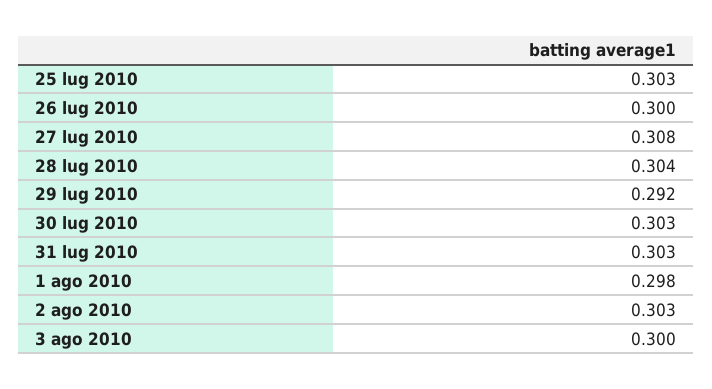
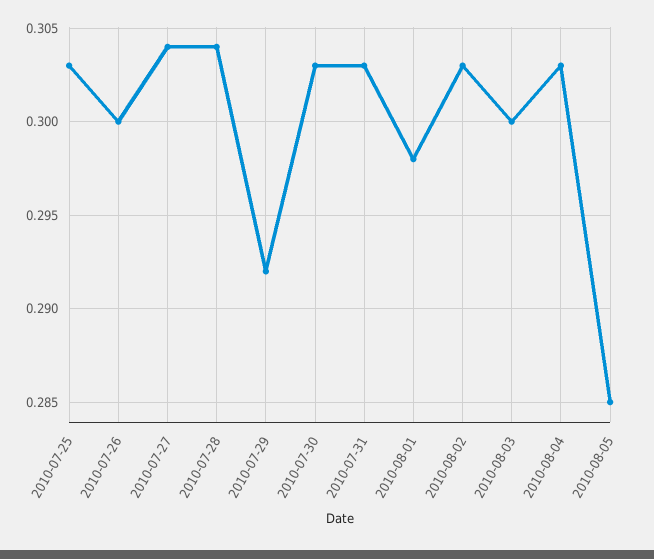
27 lug 2010: 0.308 -> 0.304
2010-08-04: none -> 0.303
2010-08-05: none -> 0.285

